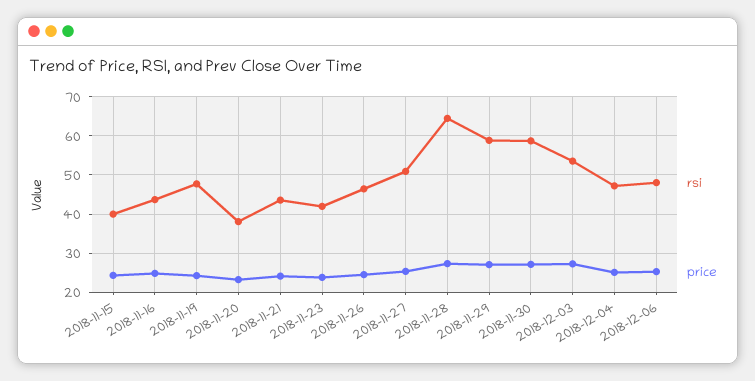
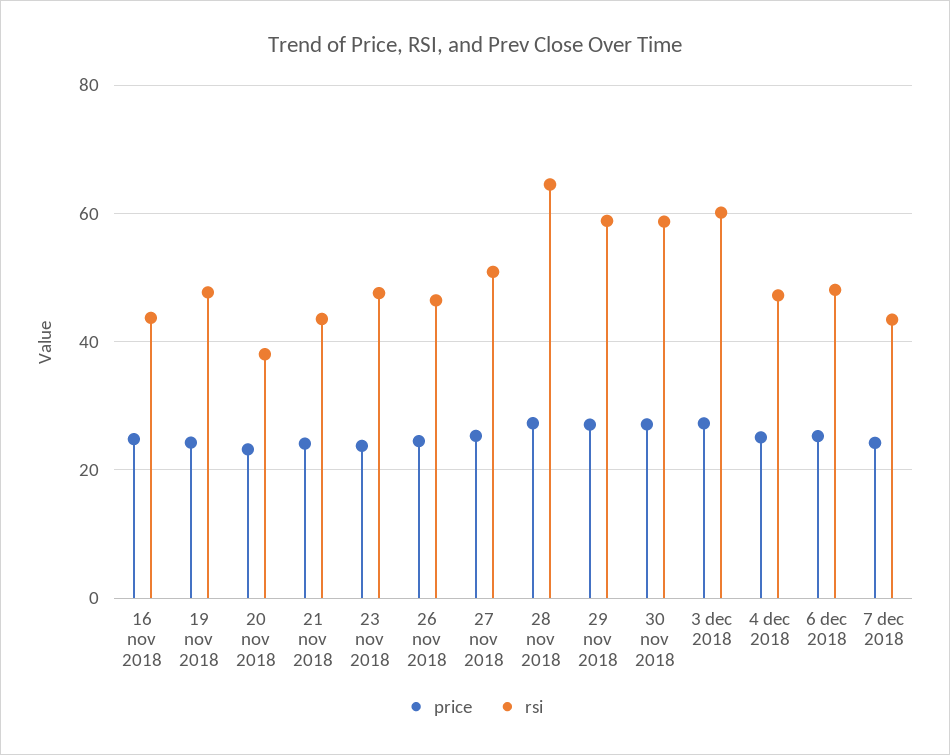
rsi, 2018-11-15: 40 -> none
price, 2018-11-15: 24 -> none
rsi, 2018-11-23: 42 -> 48
rsi, 2018-12-03: 54 -> 60
price, 7 dec 2018: none -> 24
rsi, 7 dec 2018: none -> 44

